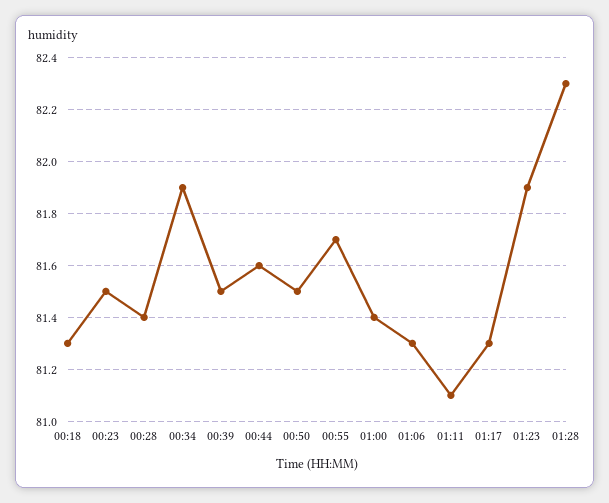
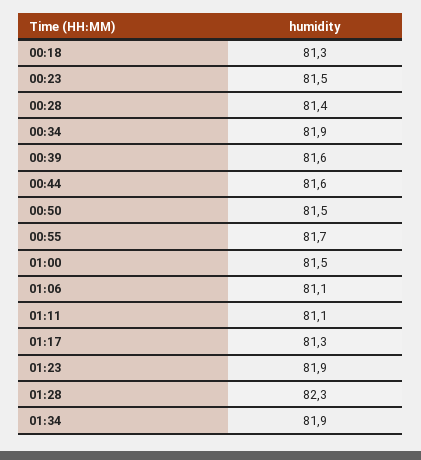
00:39: 81.5 -> 81.6
01:00: 81.4 -> 81.5
01:06: 81.3 -> 81.1
01:34: none -> 81.9

